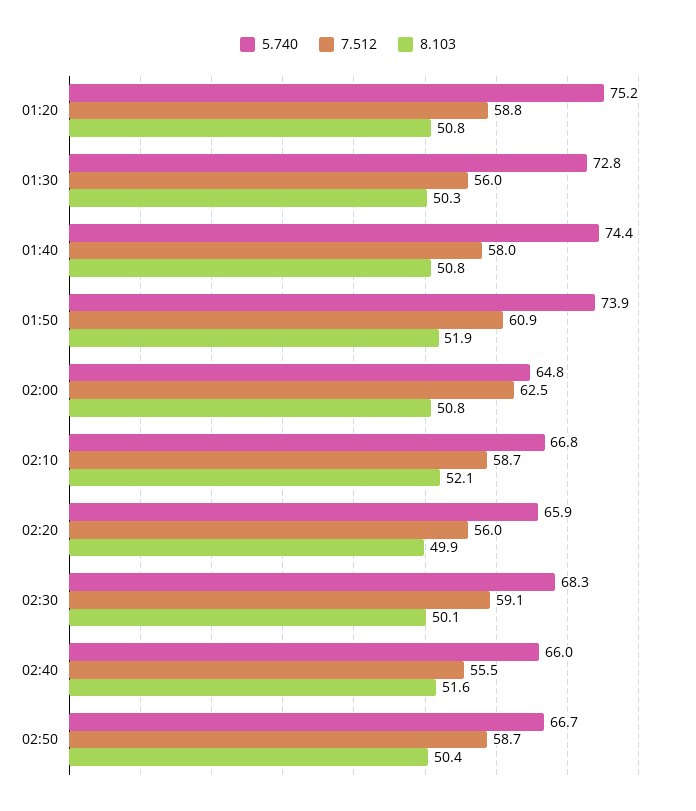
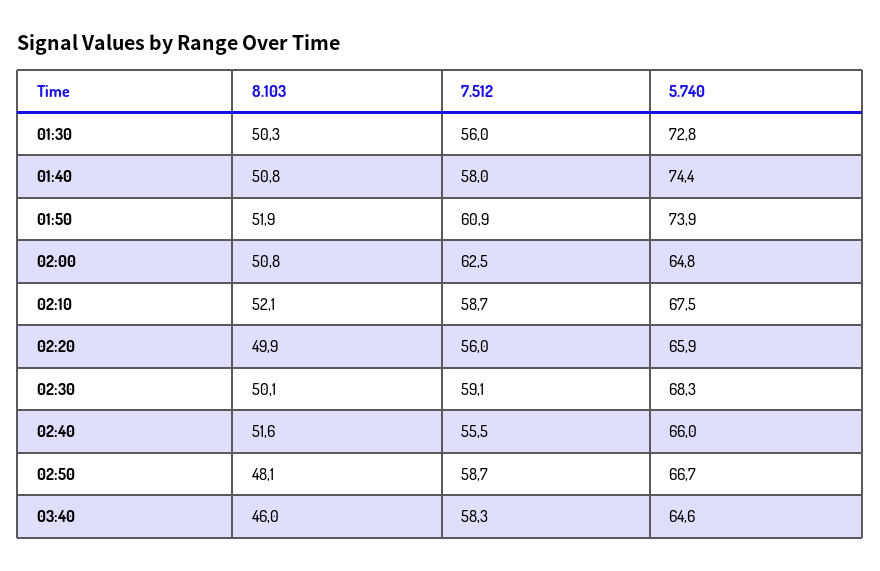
5.740, 01:20: 75.2 -> none
7.512, 01:20: 58.8 -> none
8.103, 01:20: 50.8 -> none
5.740, 02:10: 66.8 -> 67.5
8.103, 02:50: 50.4 -> 48.1
8.103, 03:40: none -> 46
7.512, 03:40: none -> 58.3
5.740, 03:40: none -> 64.6

